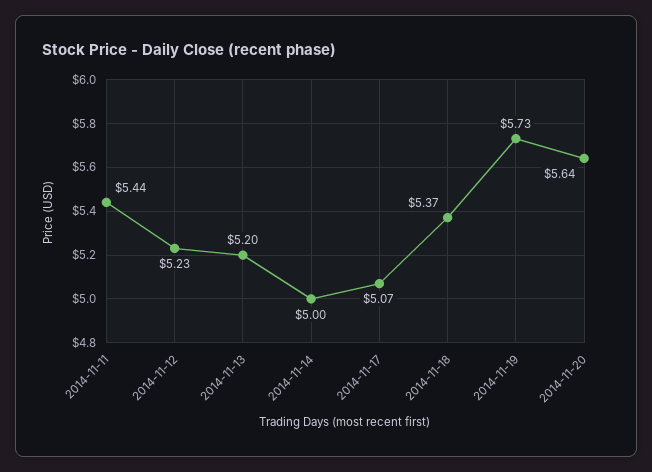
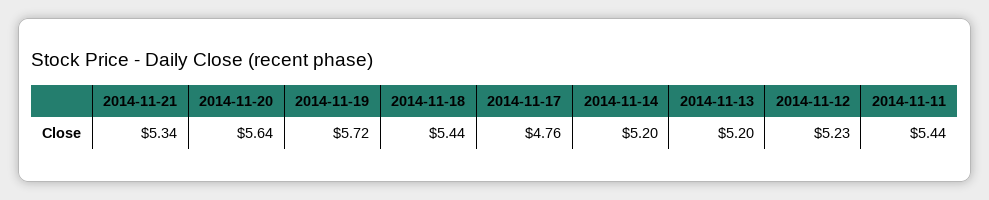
2014-11-14: 5 -> 5.2
2014-11-17: 5.07 -> 4.76
2014-11-18: 5.37 -> 5.44
2014-11-19: 5.73 -> 5.72
2014-11-21: none -> 5.34

